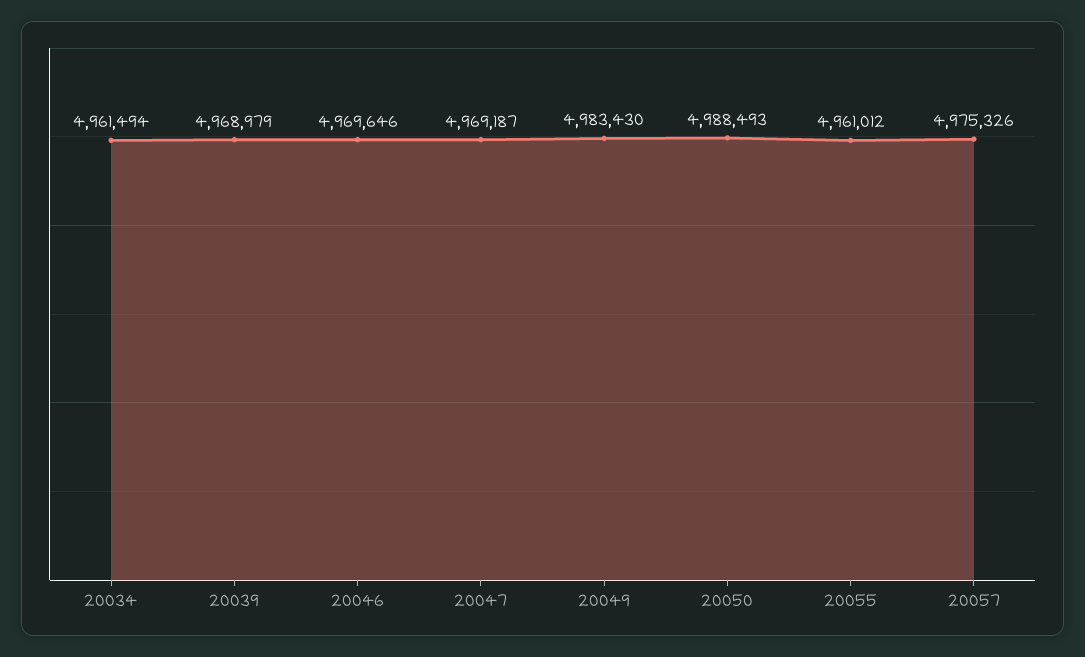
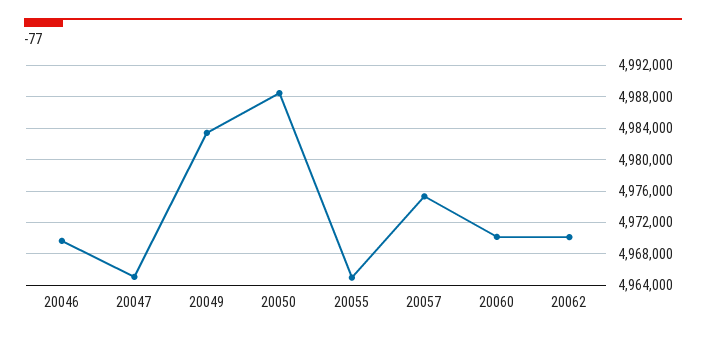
20034: 4961494 -> none
20039: 4968979 -> none
20047: 4969187 -> 4965000
20055: 4961012 -> 4965000
20060: none -> 4970000
20062: none -> 4970000

